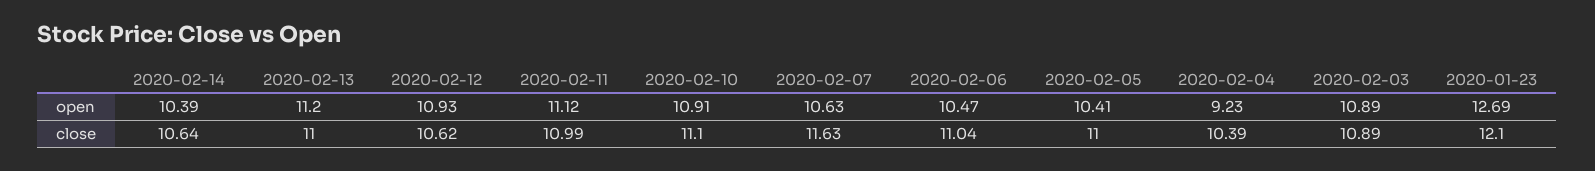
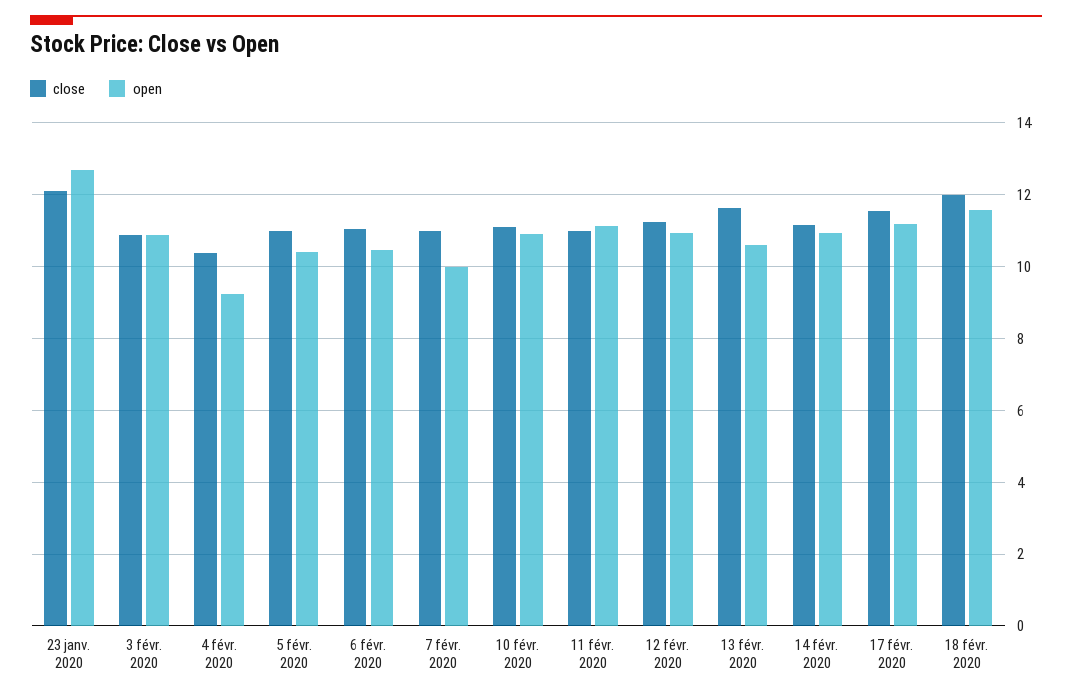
open, 2020-02-14: 10.39 -> 11
open, 2020-02-13: 11.2 -> 10.6
open, 2020-02-07: 10.63 -> 10
close, 2020-02-14: 10.64 -> 11.2
close, 2020-02-13: 11 -> 11.6
close, 2020-02-12: 10.62 -> 11.2
close, 2020-02-07: 11.63 -> 11
close, 17 févr. 2020: none -> 11.6
open, 17 févr. 2020: none -> 11.2
close, 18 févr. 2020: none -> 12
open, 18 févr. 2020: none -> 11.6

